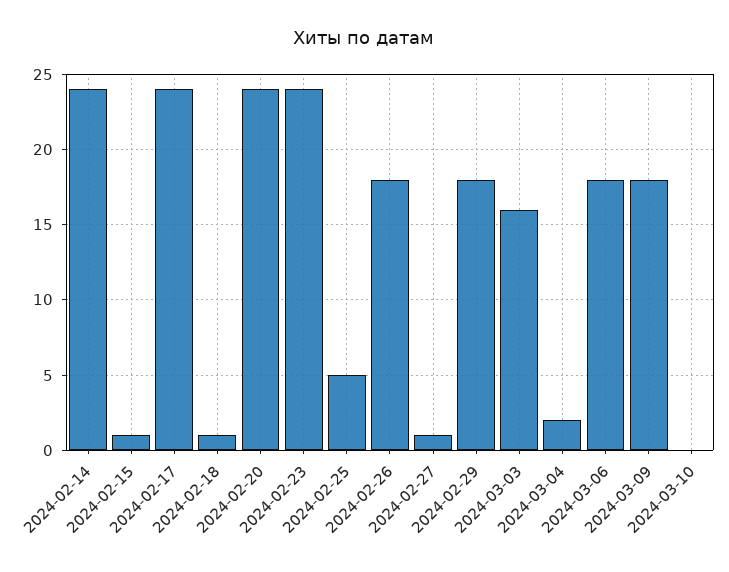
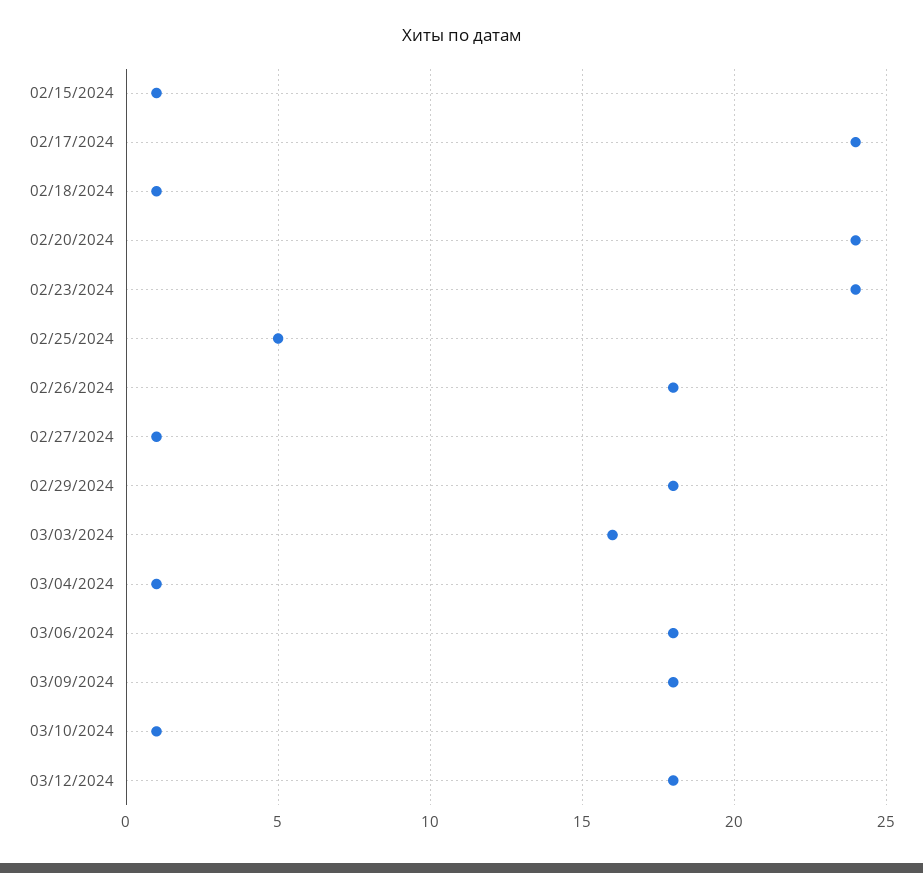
2024-02-14: 24 -> none
2024-03-04: 2 -> 1
2024-03-10: 0 -> 1
03/12/2024: none -> 18

